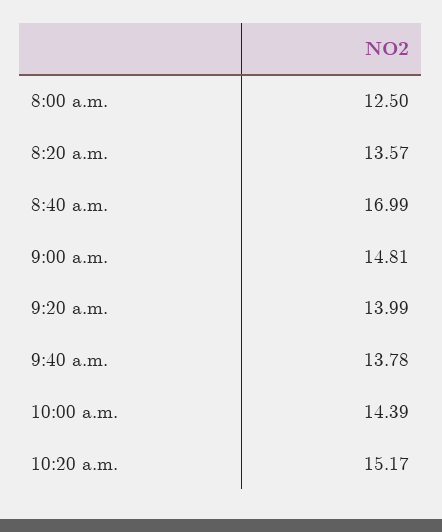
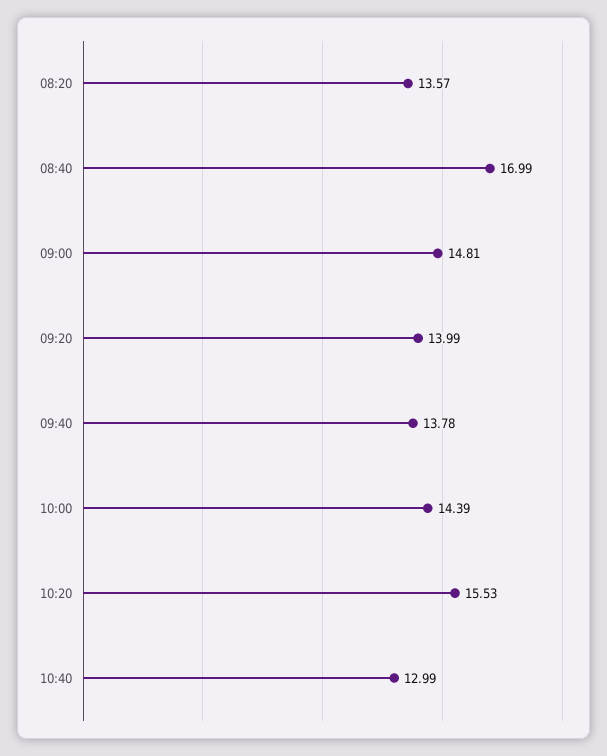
8:00 a.m.: 12.5 -> none
10:20 a.m.: 15.17 -> 15.53
10:40: none -> 12.99

